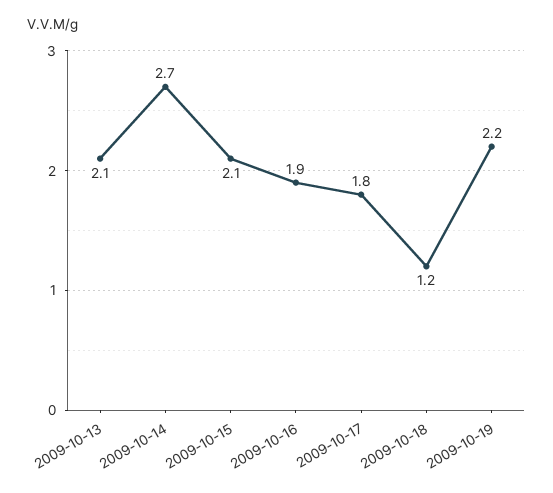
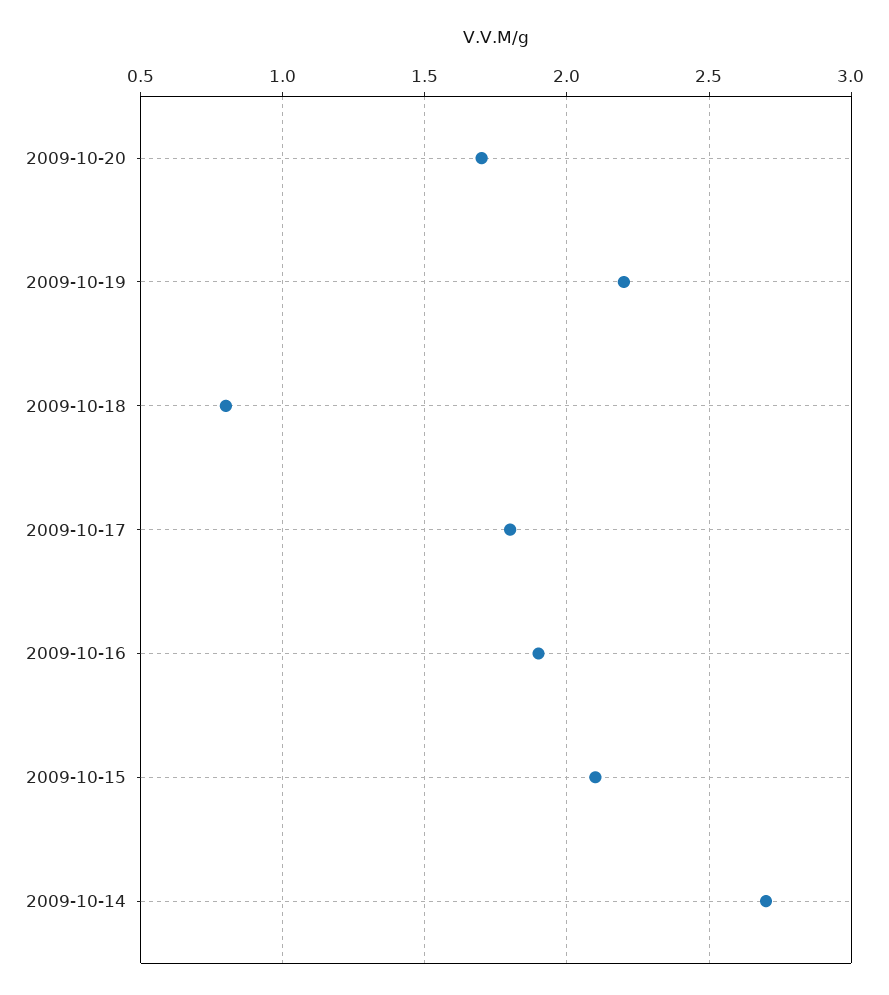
2009-10-13: 2.1 -> none
2009-10-18: 1.2 -> 0.8
2009-10-20: none -> 1.7

